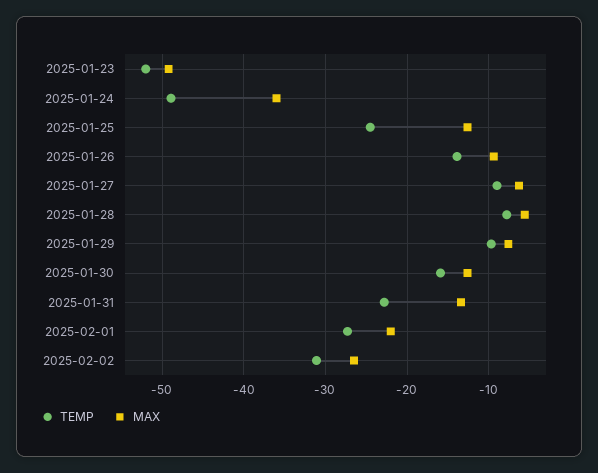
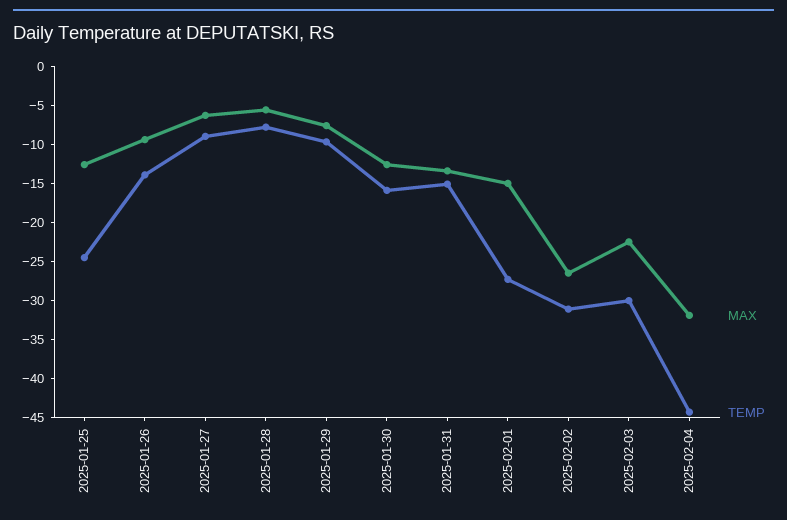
TEMP, 2025-01-23: -52 -> none
MAX, 2025-01-23: -49 -> none
TEMP, 2025-01-24: -49 -> none
MAX, 2025-01-24: -36 -> none
TEMP, 2025-01-31: -23 -> -15
MAX, 2025-02-01: -22 -> -15
MAX, 2025-02-03: none -> -22.5
TEMP, 2025-02-03: none -> -30
MAX, 2025-02-04: none -> -32.5
TEMP, 2025-02-04: none -> -45

